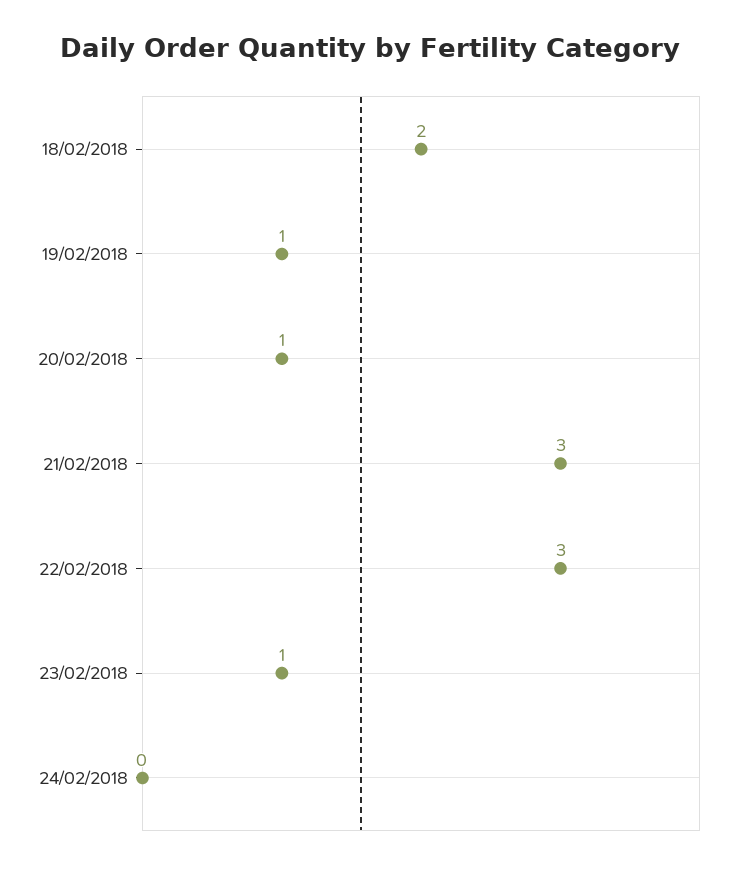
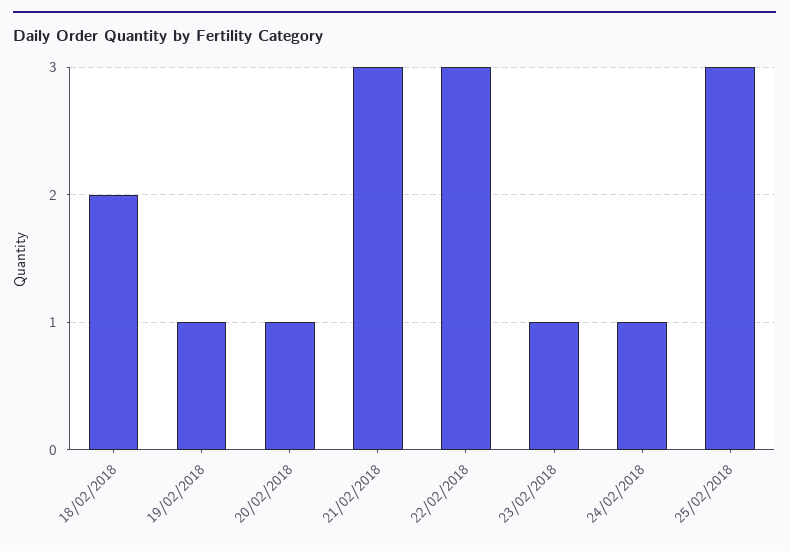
24/02/2018: 0 -> 1
25/02/2018: none -> 3

